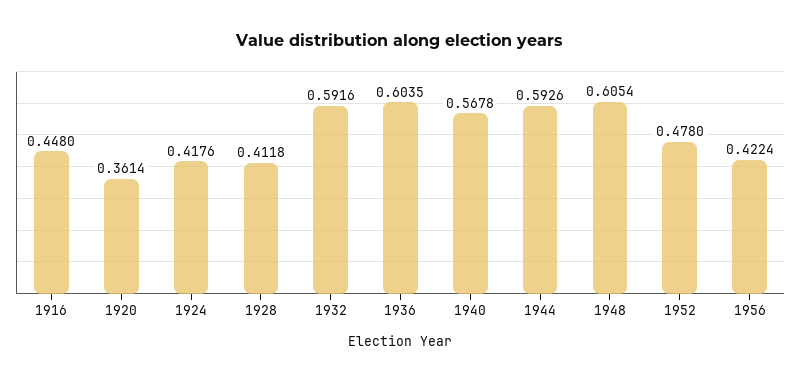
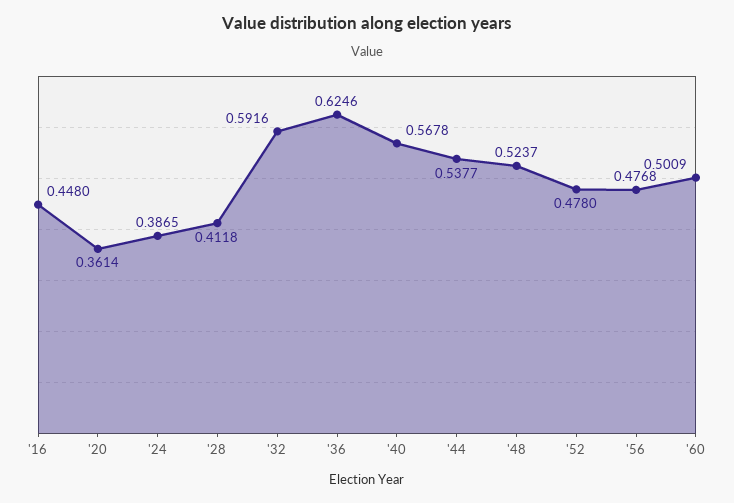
1924: 0.4176 -> 0.3865
1936: 0.6035 -> 0.6246
1944: 0.5926 -> 0.5377
1948: 0.6054 -> 0.5237
1956: 0.4224 -> 0.4768
'60: none -> 0.5009

